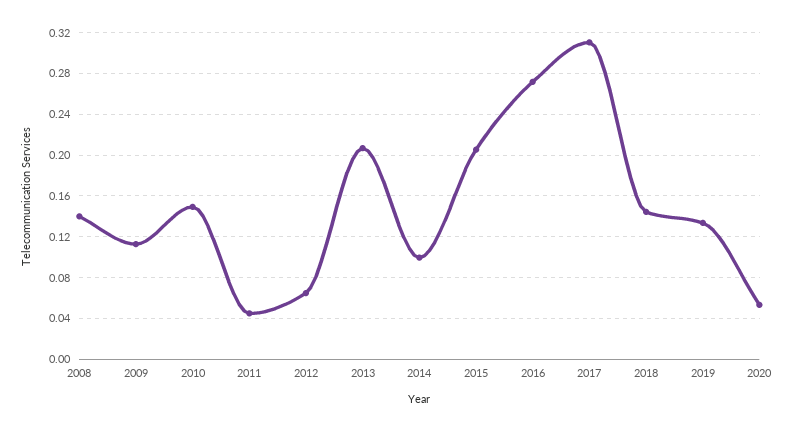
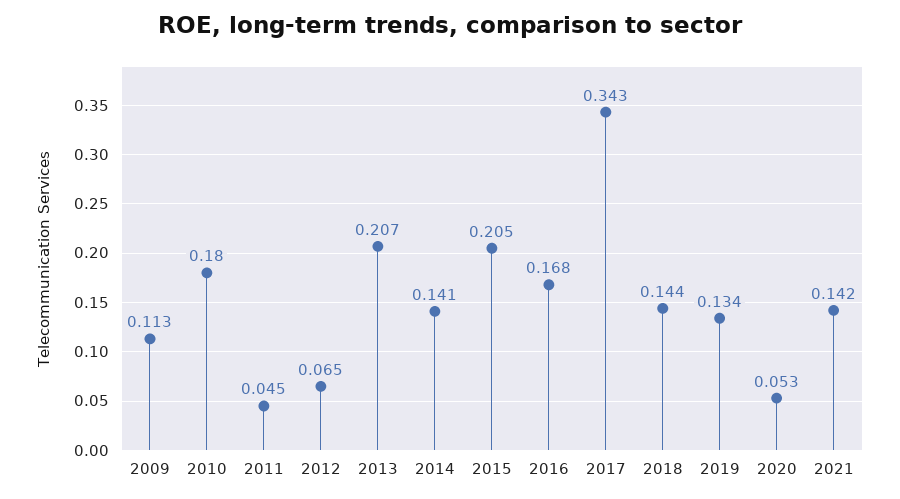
2008: 0.14 -> none
2010: 0.15 -> 0.18
2014: 0.1 -> 0.141
2016: 0.27 -> 0.168
2017: 0.31 -> 0.343
2021: none -> 0.142

